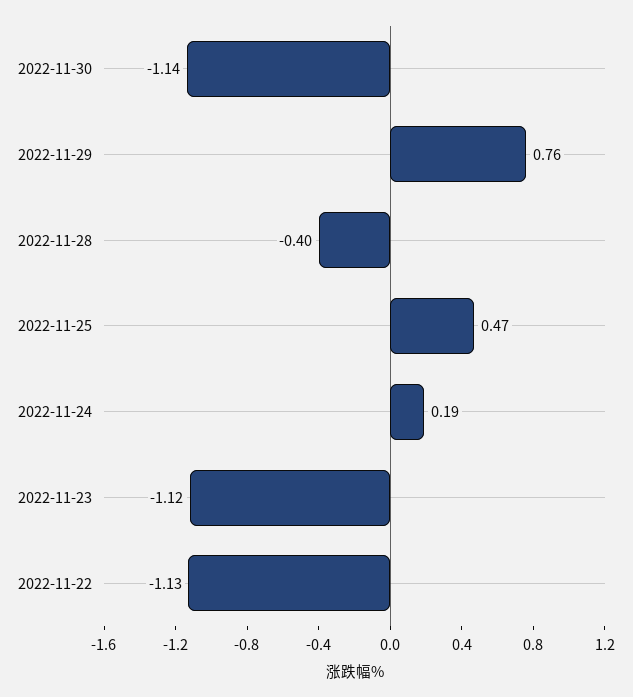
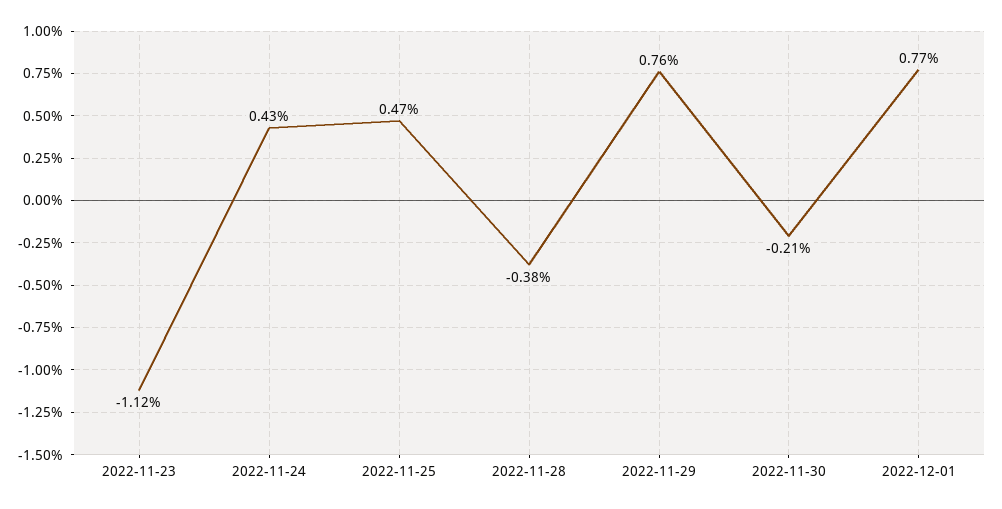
2022-11-30: -1.14 -> -0.21
2022-11-28: -0.4 -> -0.38
2022-11-24: 0.19 -> 0.43
2022-11-22: -1.13 -> none
2022-12-01: none -> 0.77

